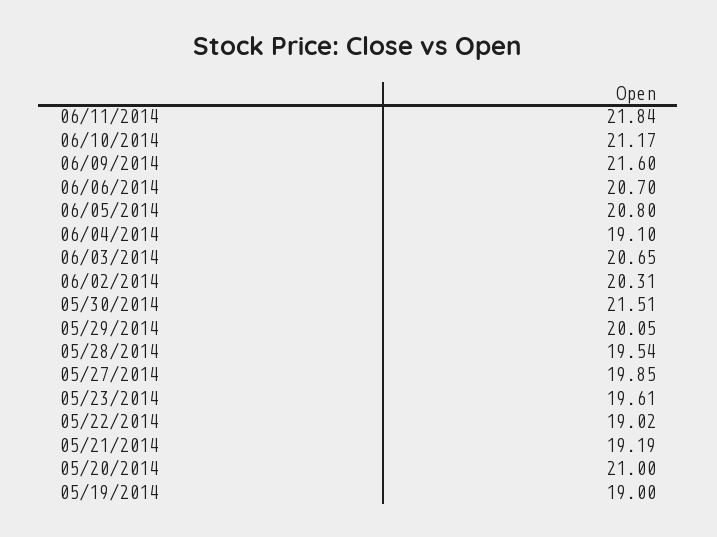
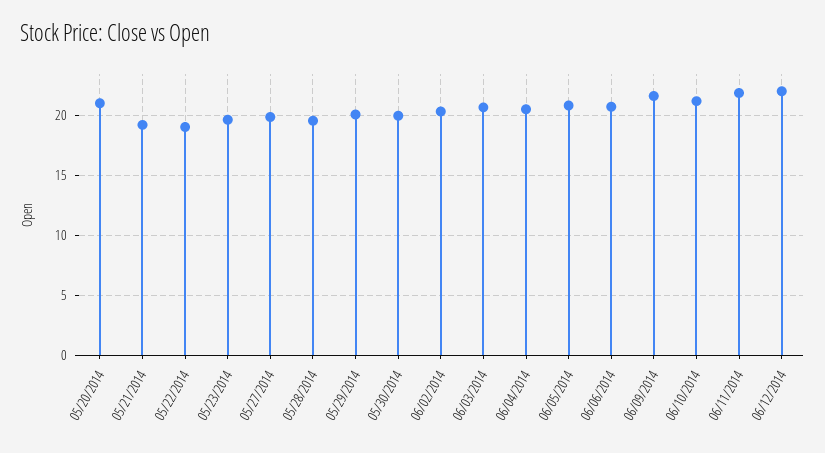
06/04/2014: 19.1 -> 20.5
05/30/2014: 21.51 -> 20
05/19/2014: 19 -> none
06/12/2014: none -> 22

